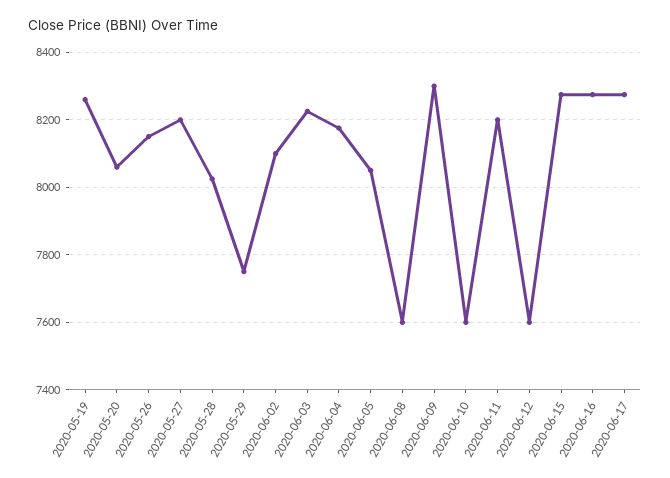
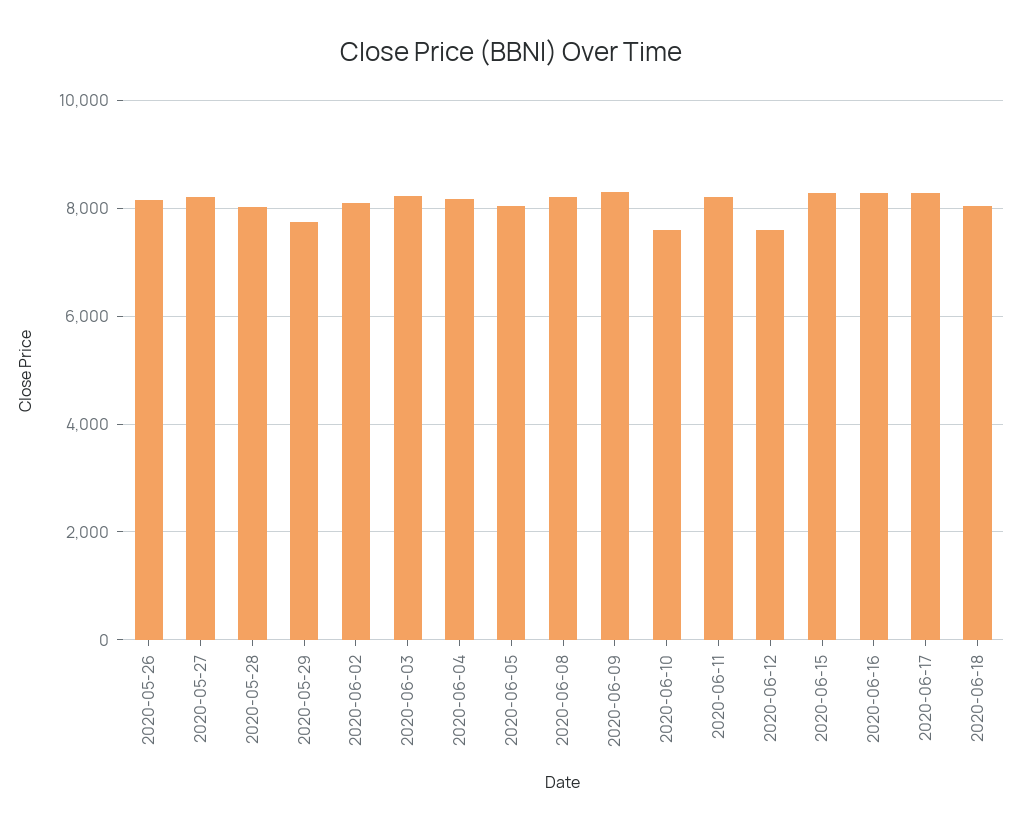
2020-05-19: 8260 -> none
2020-05-20: 8060 -> none
2020-06-08: 7600 -> 8200
2020-06-18: none -> 8000

